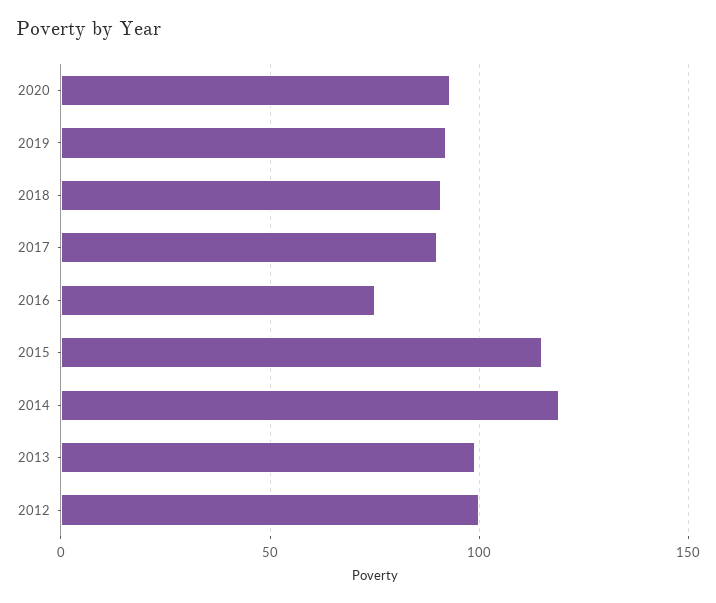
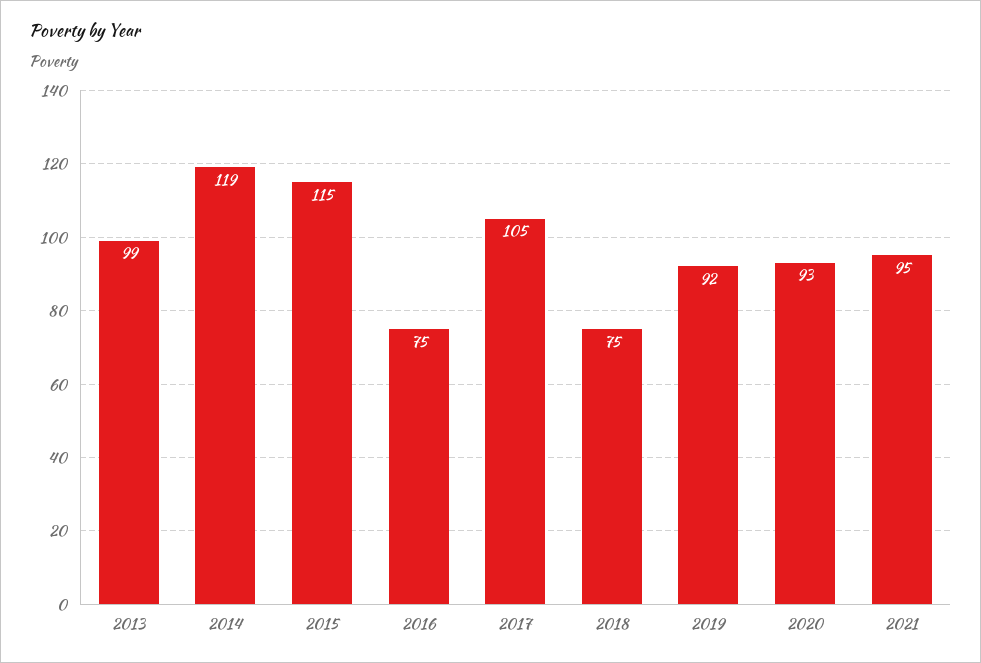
2018: 90 -> 75
2017: 90 -> 105
2012: 100 -> none
2021: none -> 95

